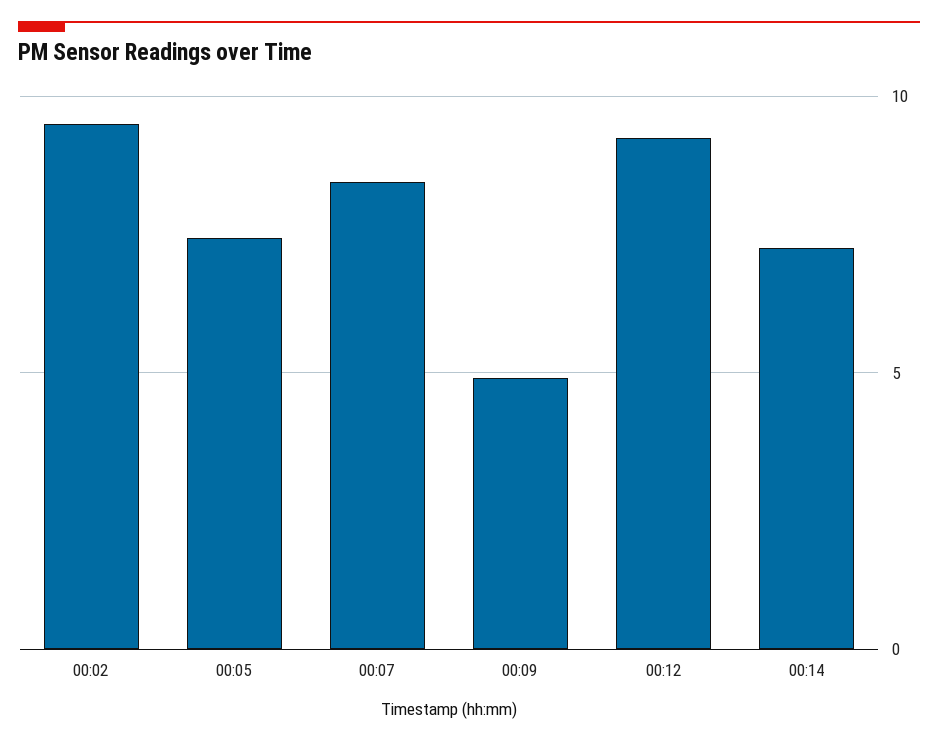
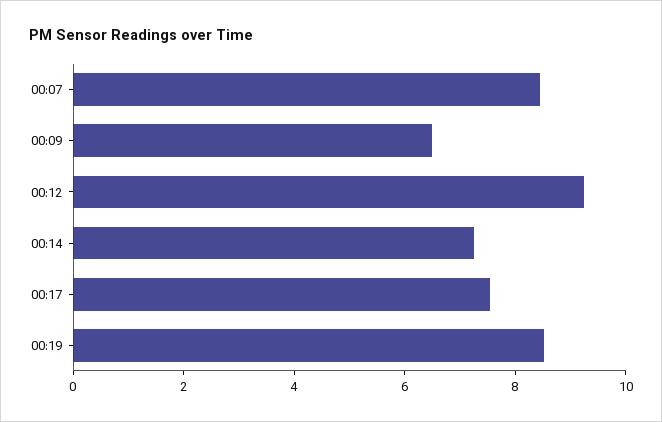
00:02: 9.5 -> none
00:05: 7.5 -> none
00:09: 5 -> 6.5
00:17: none -> 7.5
00:19: none -> 8.5

